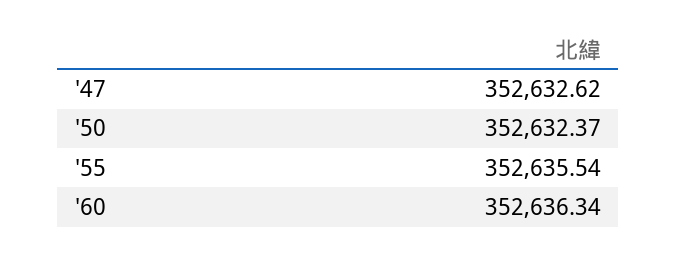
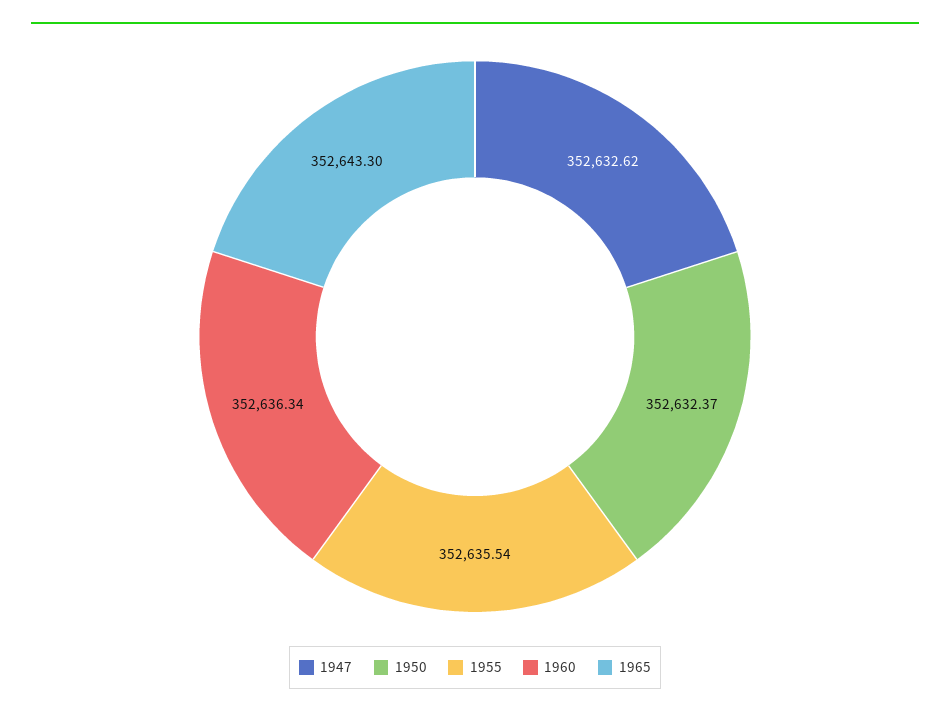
1965: none -> 352643.3

